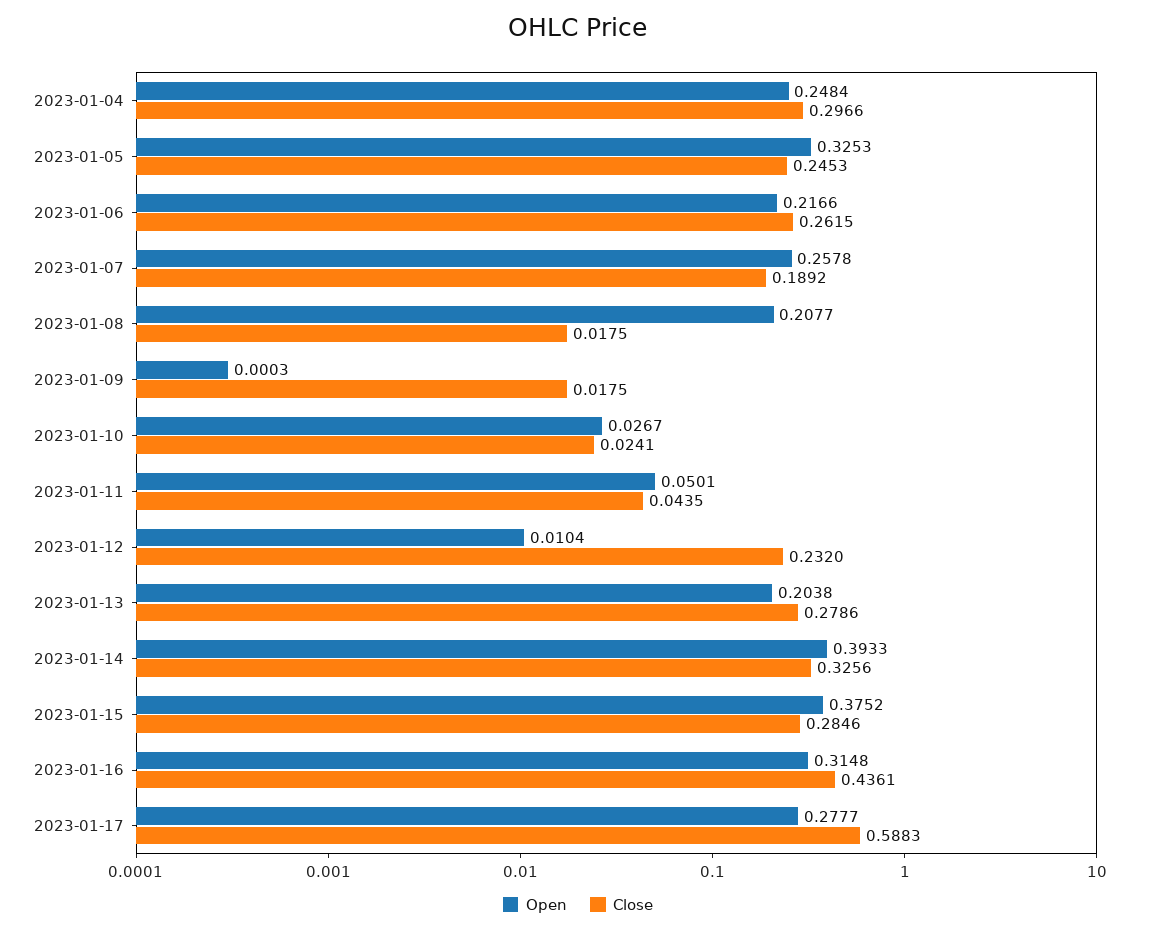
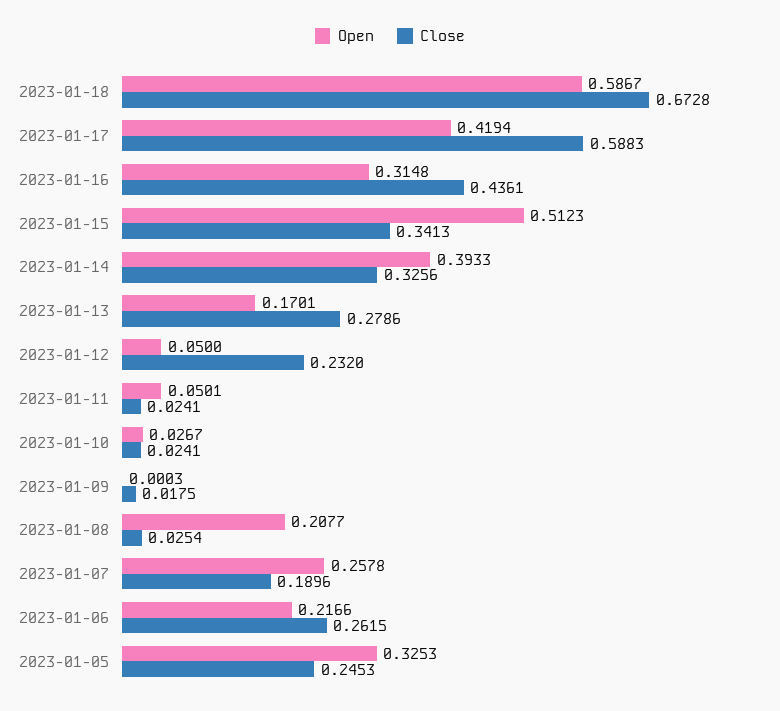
Open, 2023-01-04: 0.2484 -> none
Close, 2023-01-04: 0.2966 -> none
Close, 2023-01-07: 0.1892 -> 0.1896
Close, 2023-01-08: 0.0175 -> 0.0254
Close, 2023-01-11: 0.0435 -> 0.0241
Open, 2023-01-12: 0.0104 -> 0.05
Open, 2023-01-13: 0.2038 -> 0.1701
Open, 2023-01-15: 0.3752 -> 0.5123
Close, 2023-01-15: 0.2846 -> 0.3413
Open, 2023-01-17: 0.2777 -> 0.4194
Open, 2023-01-18: none -> 0.5867
Close, 2023-01-18: none -> 0.6728

